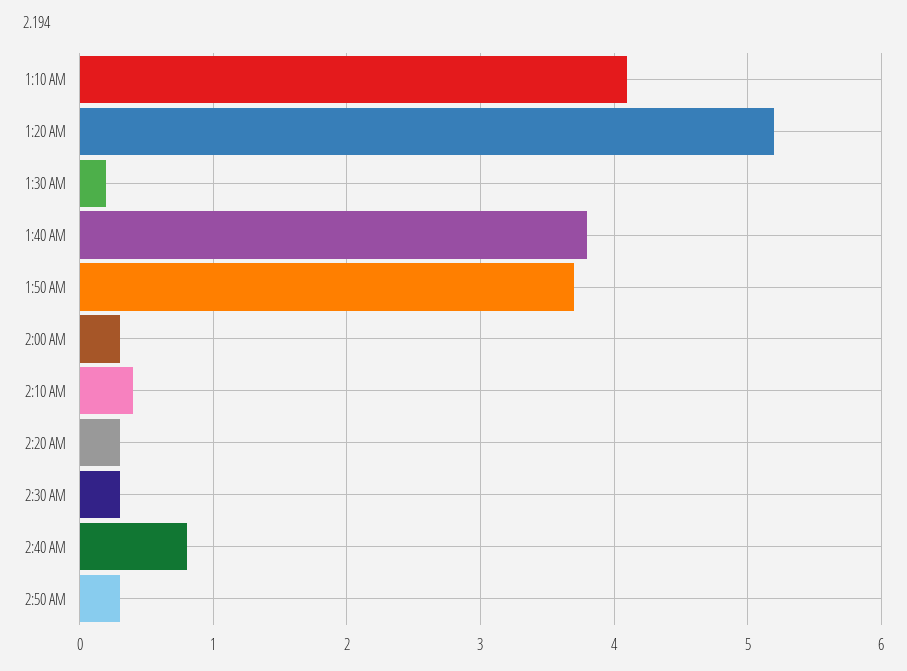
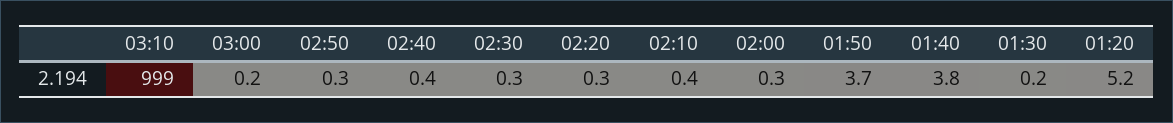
1:10 AM: 4.1 -> none
2:40 AM: 0.8 -> 0.4
03:10: none -> 999
03:00: none -> 0.2

